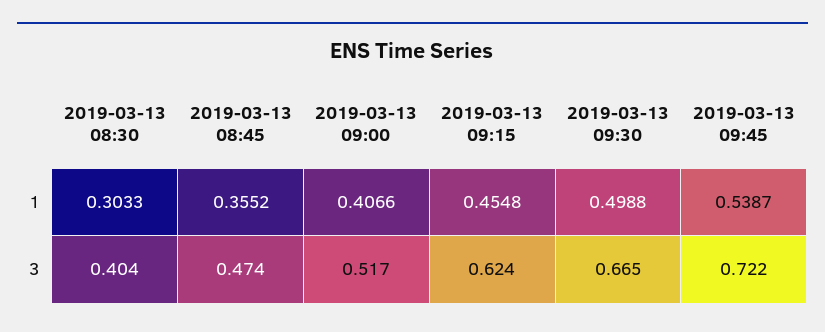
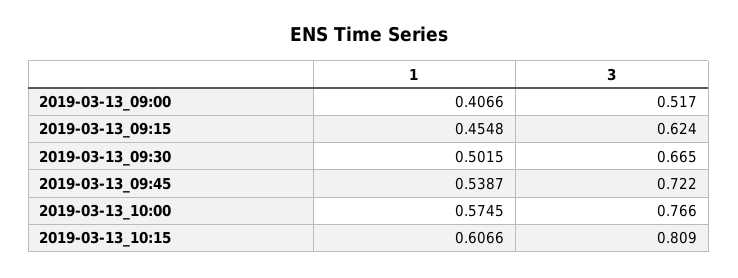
2019-03-13 08:30, 1: 0.3033 -> none
2019-03-13 08:45, 1: 0.3552 -> none
2019-03-13 09:30, 1: 0.4988 -> 0.5015
2019-03-13 08:30, 3: 0.404 -> none
2019-03-13 08:45, 3: 0.474 -> none
2019-03-13_10:00, 1: none -> 0.5745
2019-03-13_10:00, 3: none -> 0.766
2019-03-13_10:15, 1: none -> 0.6066
2019-03-13_10:15, 3: none -> 0.809

